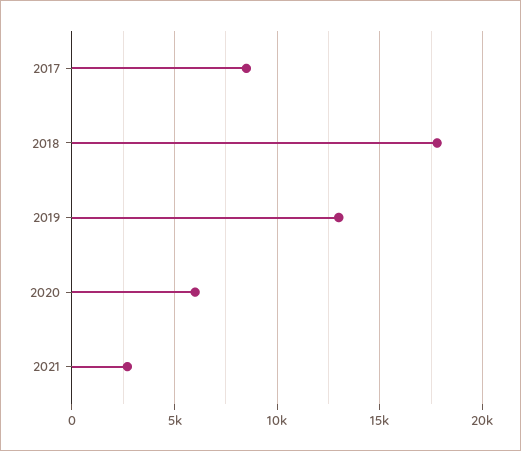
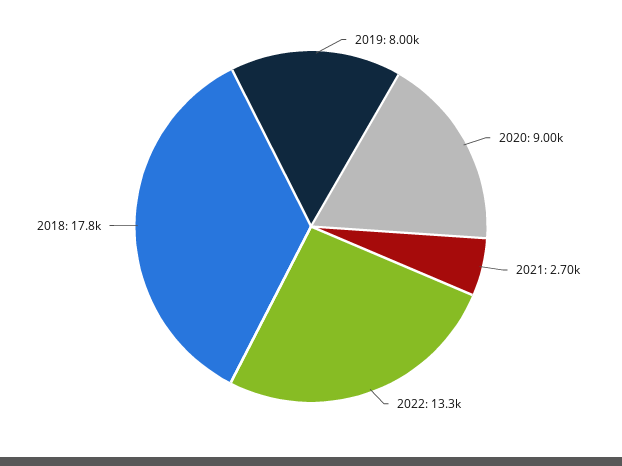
2017: 8500 -> none
2019: 13000 -> 8000
2020: 6000 -> 9000
2022: none -> 13300

